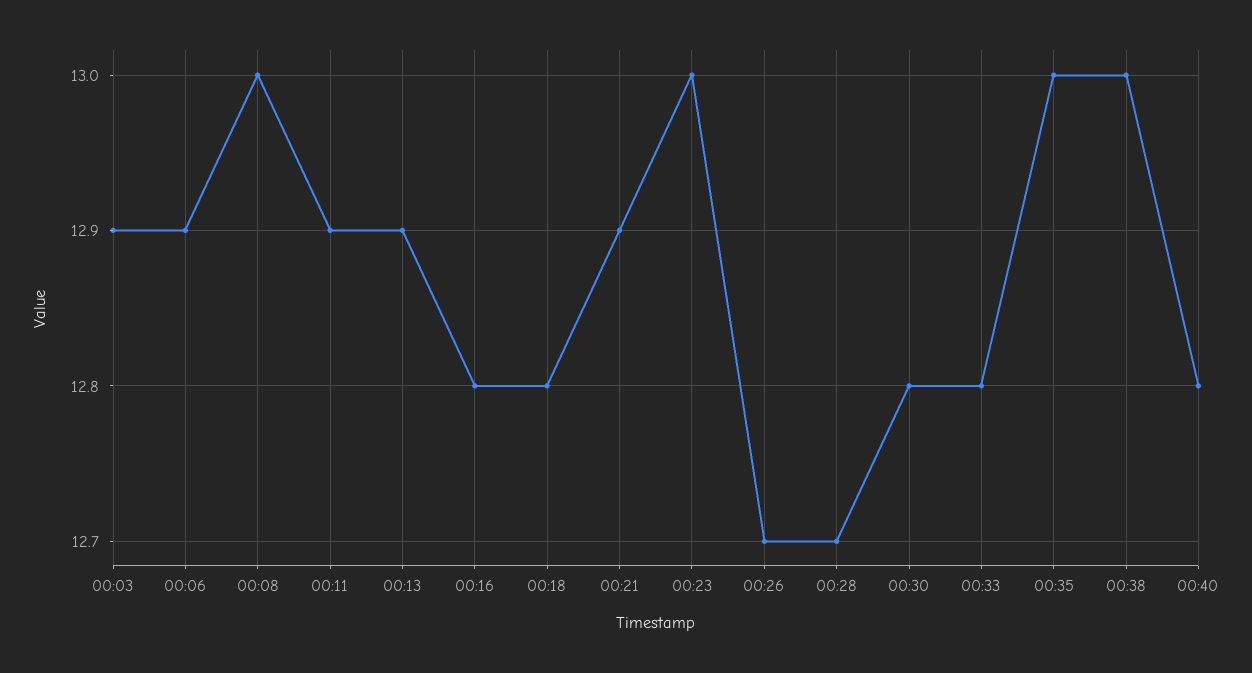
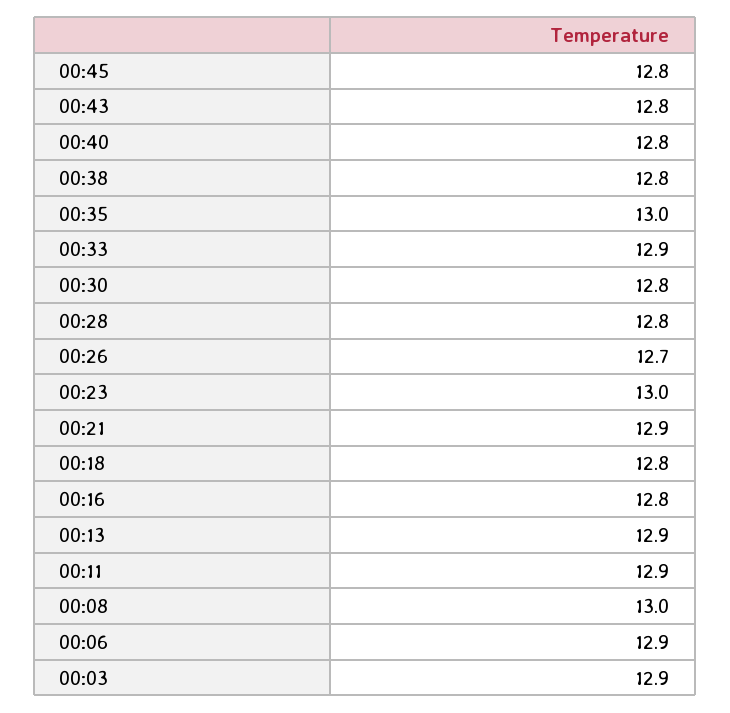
00:28: 12.7 -> 12.8
00:33: 12.8 -> 12.9
00:38: 13 -> 12.8
00:45: none -> 12.8
00:43: none -> 12.8

